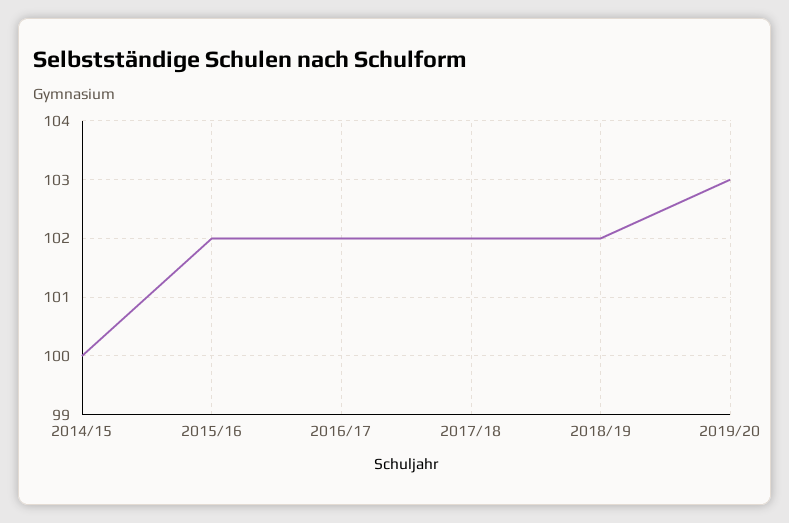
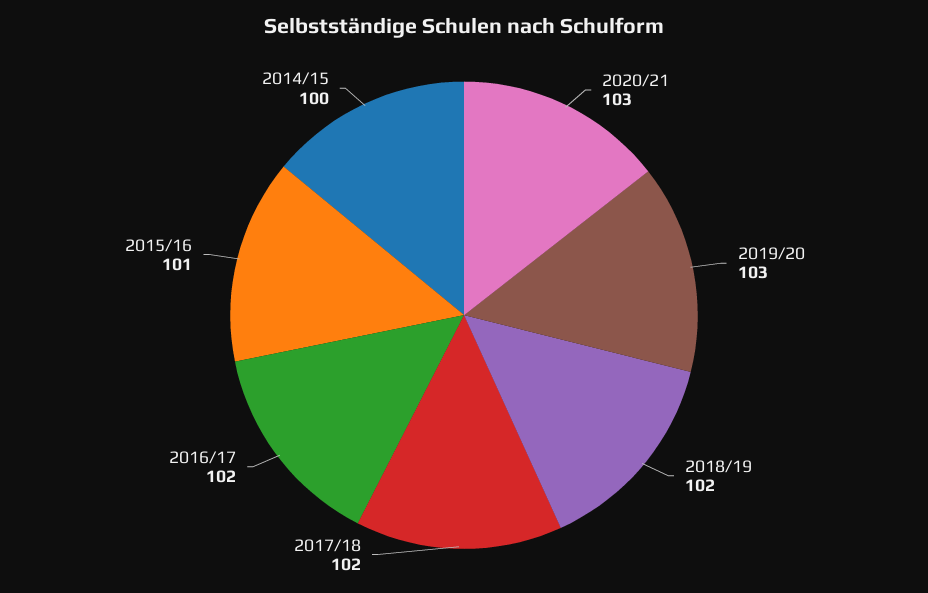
2015/16: 102 -> 101
2020/21: none -> 103

